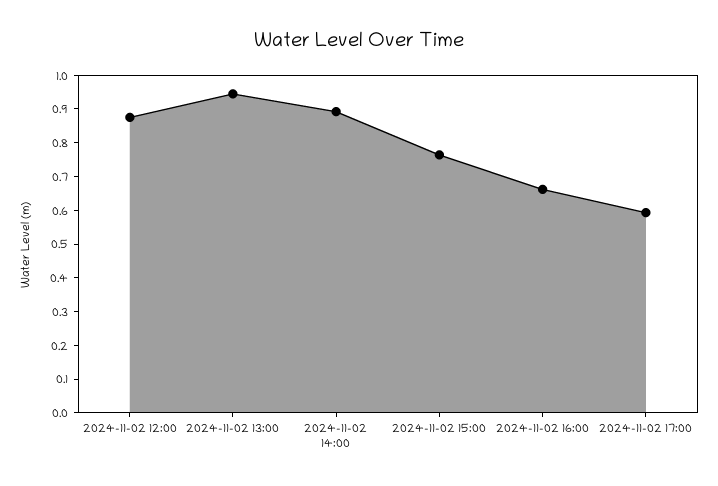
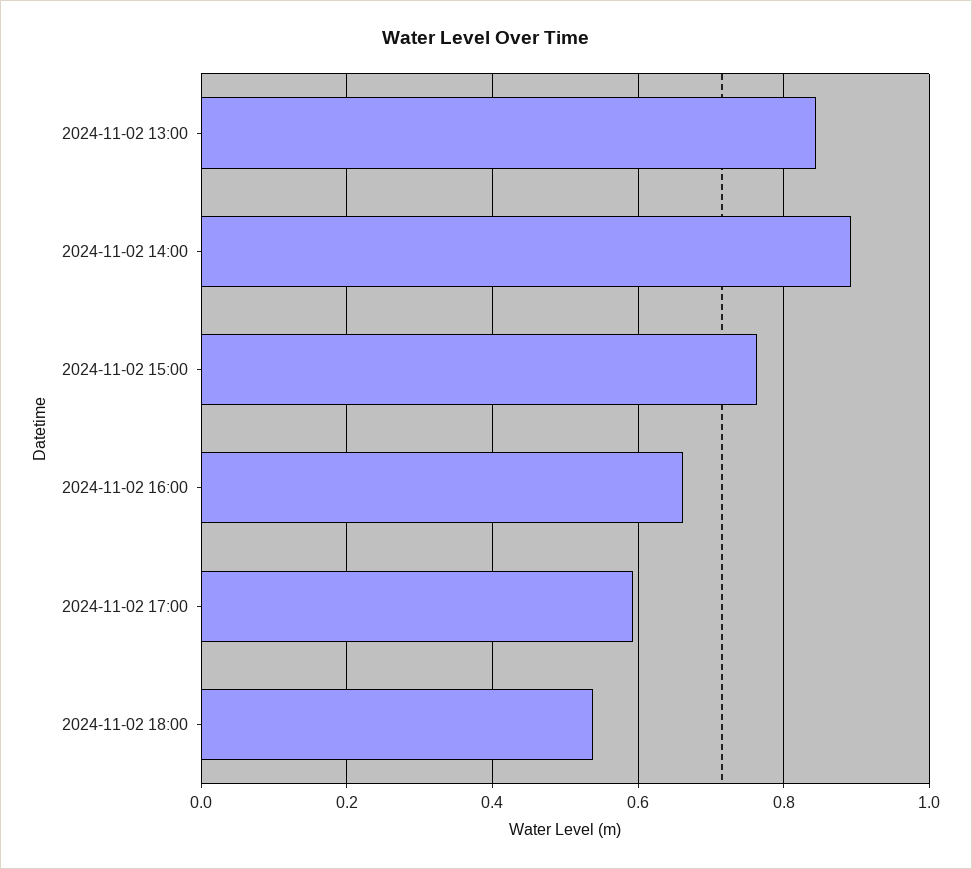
2024-11-02 12:00: 0.875 -> none
2024-11-02 13:00: 0.95 -> 0.84
2024-11-02 18:00: none -> 0.54

